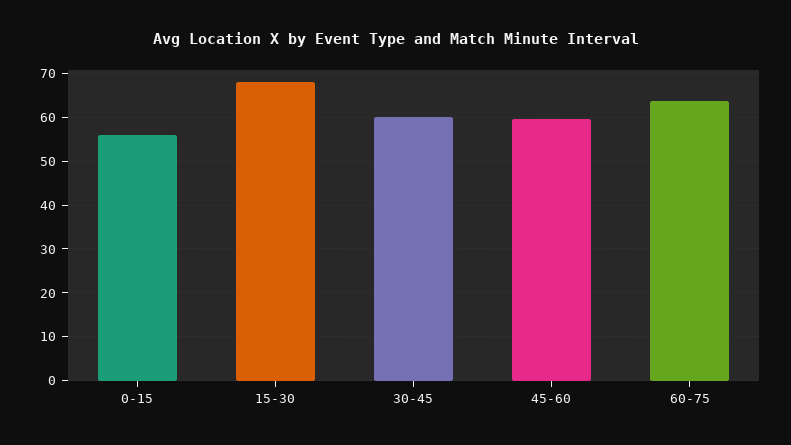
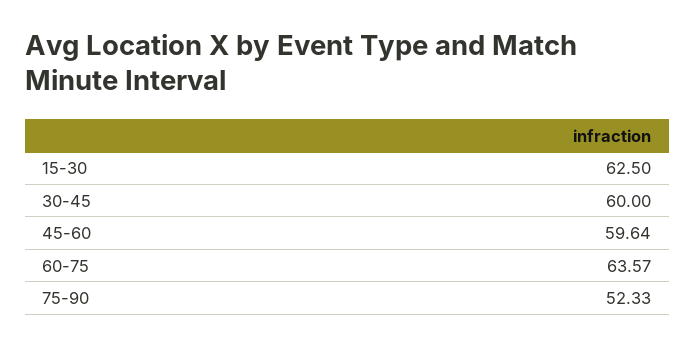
0-15: 56 -> none
15-30: 68 -> 62.5
75-90: none -> 52.33

